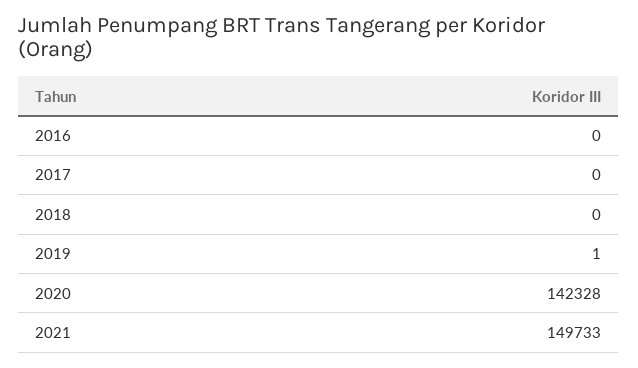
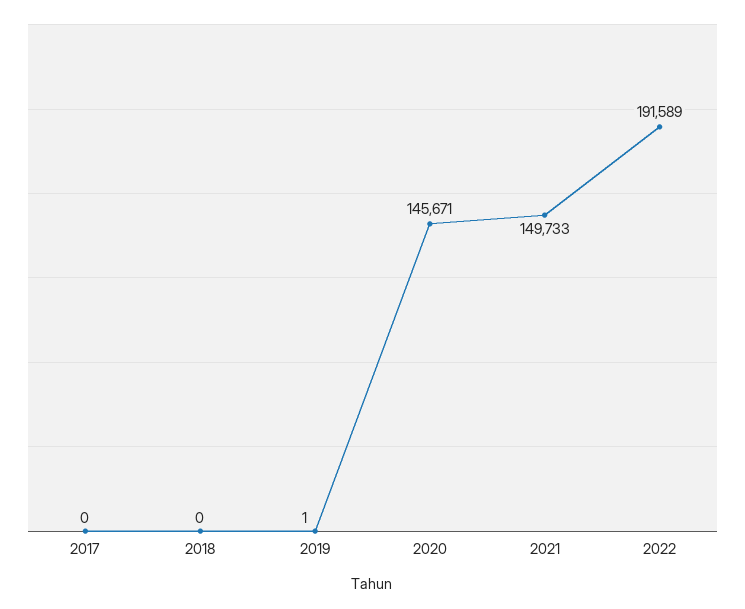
2016: 0 -> none
2020: 142328 -> 145671
2022: none -> 191589

